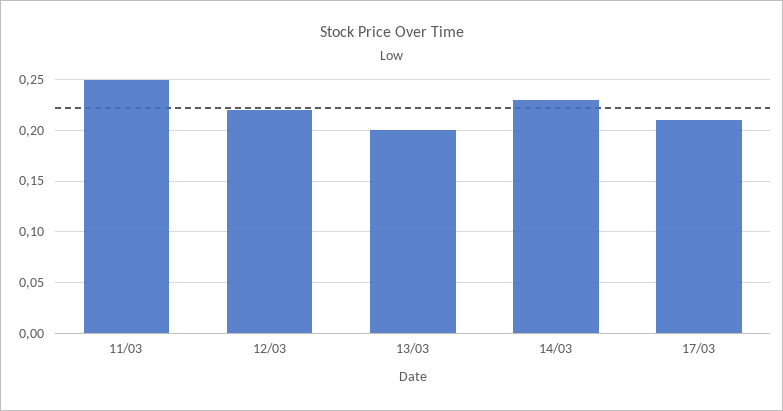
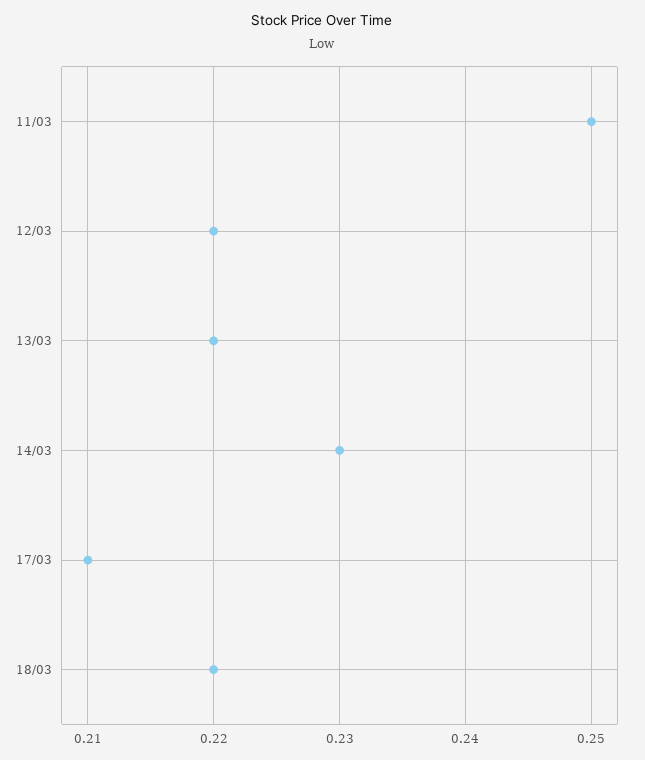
13/03: 0.2 -> 0.22
18/03: none -> 0.22

